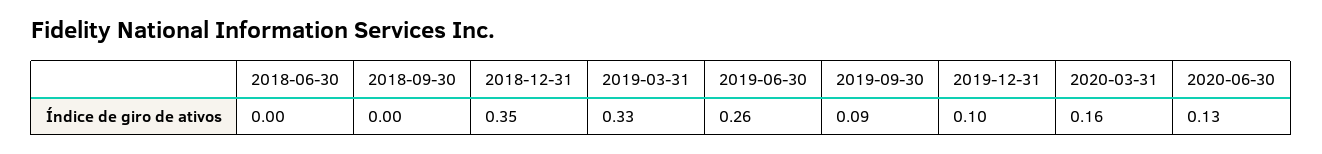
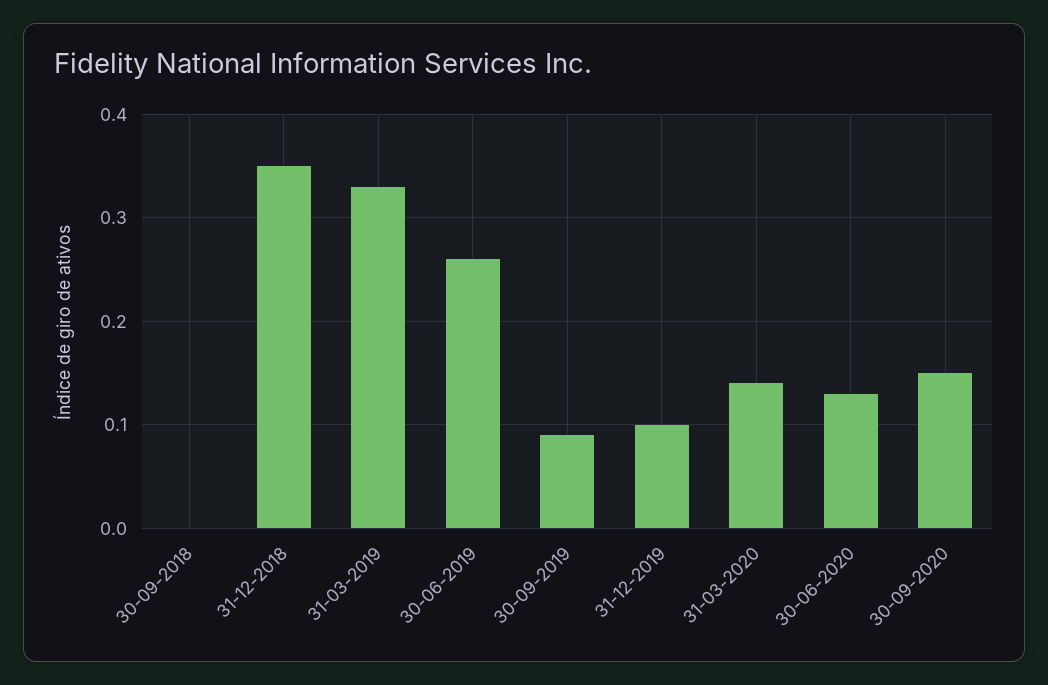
2018-06-30: 0 -> none
2020-03-31: 0.16 -> 0.14
30-09-2020: none -> 0.15

